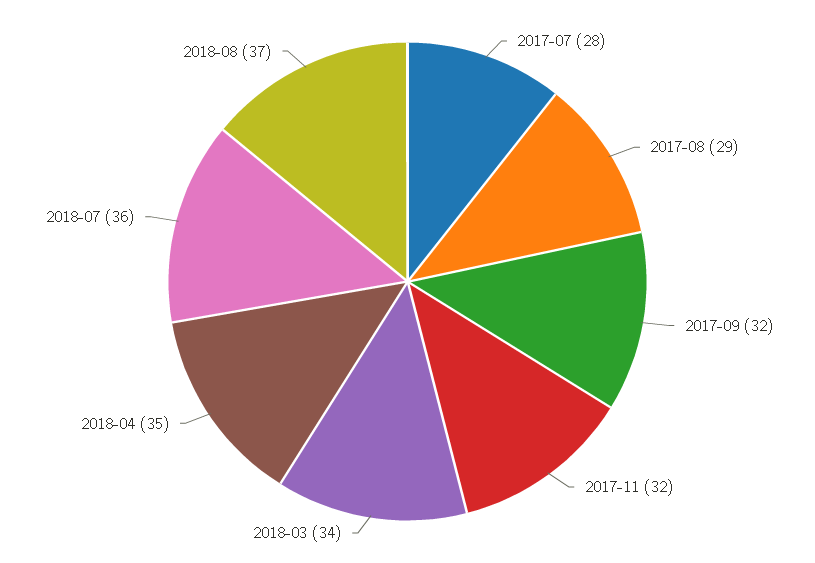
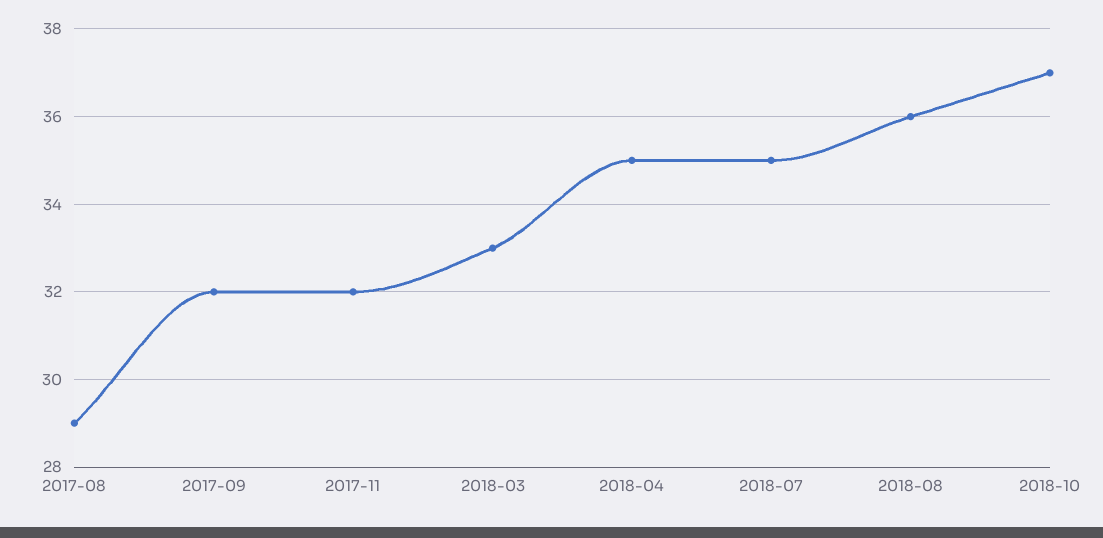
2017-07: 28 -> none
2018-03: 34 -> 33
2018-07: 36 -> 35
2018-08: 37 -> 36
2018-10: none -> 37

